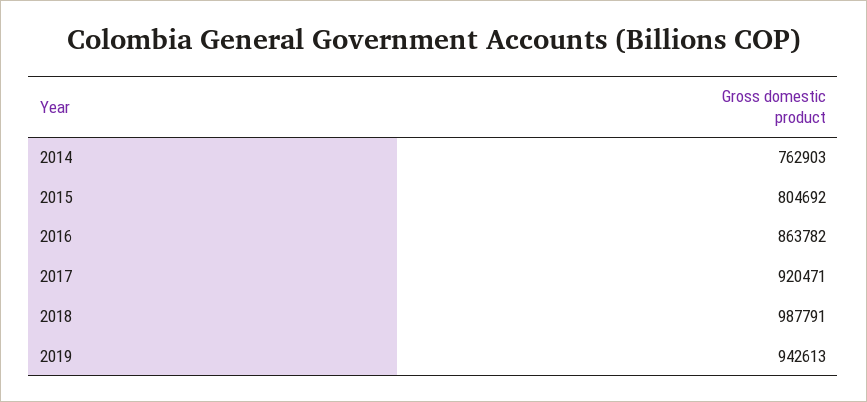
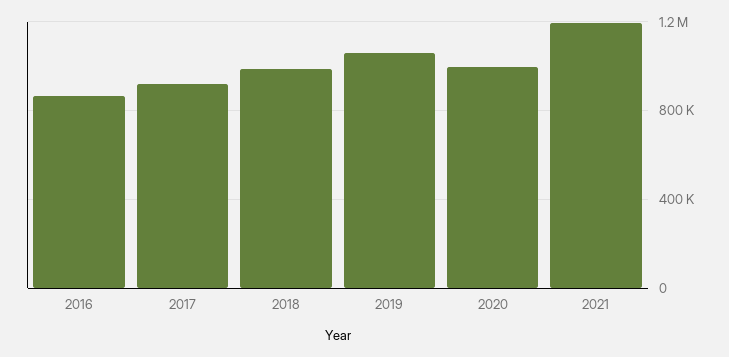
2014: 762903 -> none
2015: 804692 -> none
2019: 942613 -> 1050000
2020: none -> 1000000
2021: none -> 1200000

